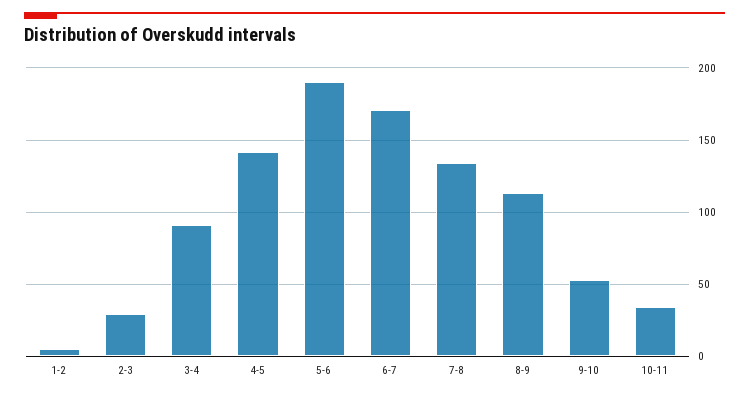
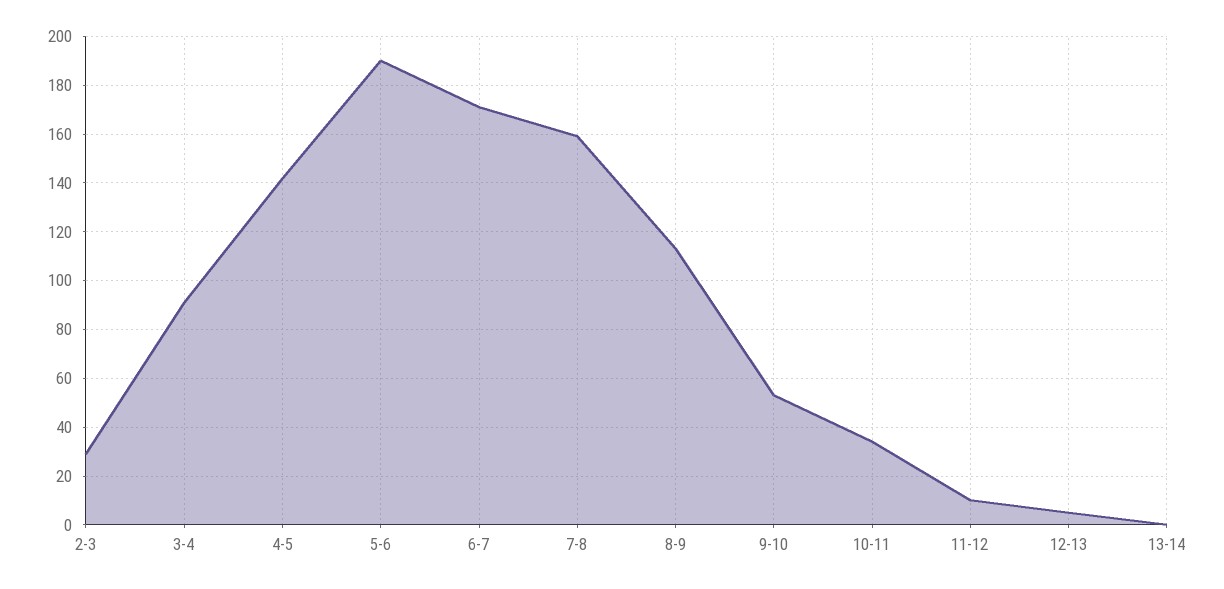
1-2: 5 -> none
7-8: 135 -> 160
11-12: none -> 10
12-13: none -> 5
13-14: none -> 0

